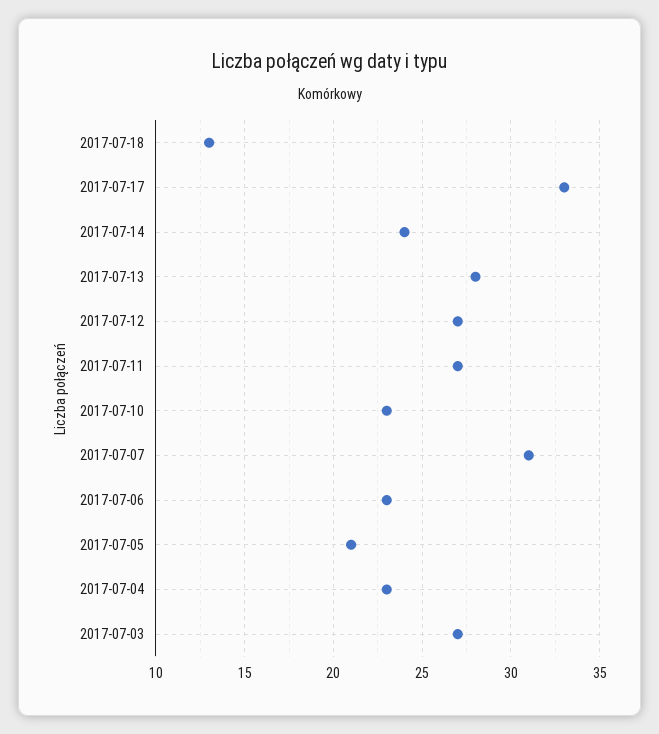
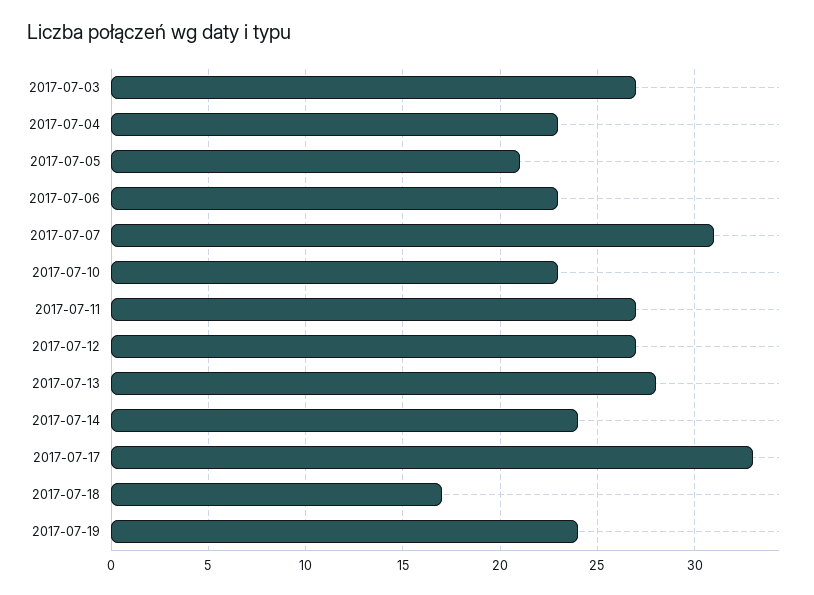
2017-07-18: 13 -> 17
2017-07-19: none -> 24

